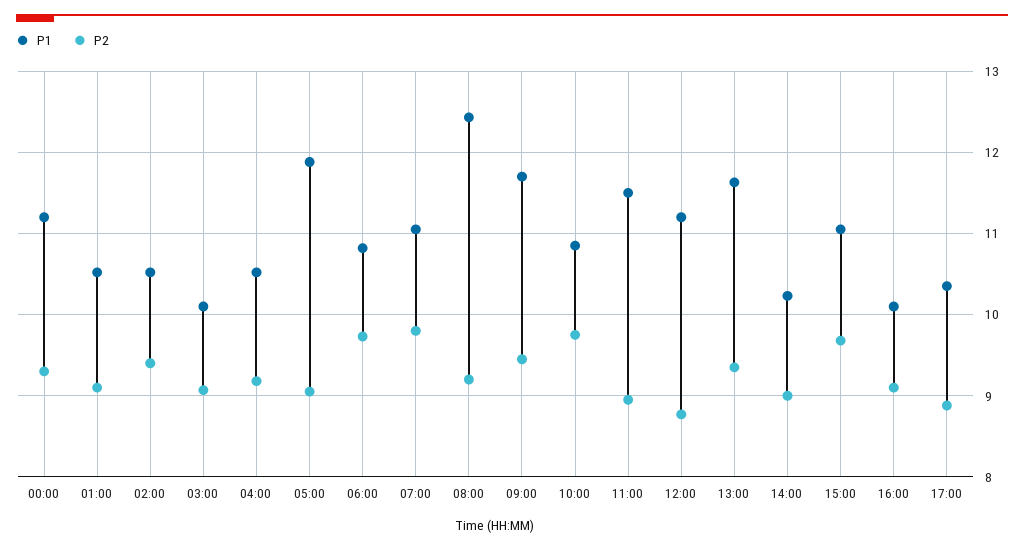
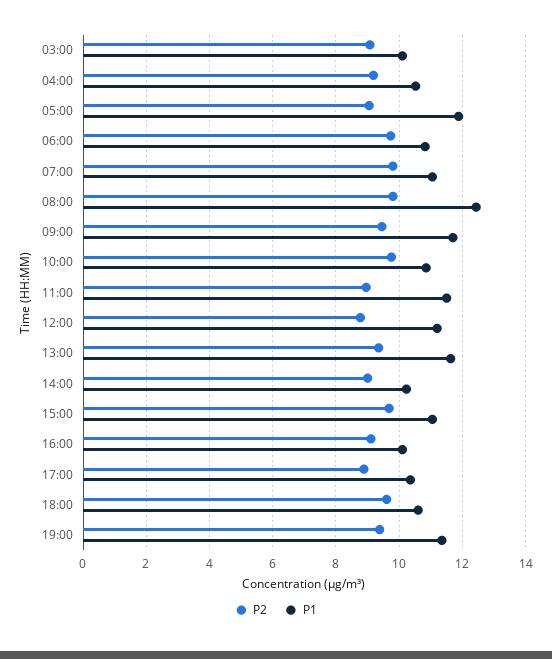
P1, 00:00: 11.2 -> none
P2, 00:00: 9.3 -> none
P1, 01:00: 10.5 -> none
P2, 01:00: 9.1 -> none
P1, 02:00: 10.5 -> none
P2, 02:00: 9.4 -> none
P2, 08:00: 9.2 -> 9.8
P2, 18:00: none -> 9.6
P1, 18:00: none -> 10.6
P2, 19:00: none -> 9.4
P1, 19:00: none -> 11.4

